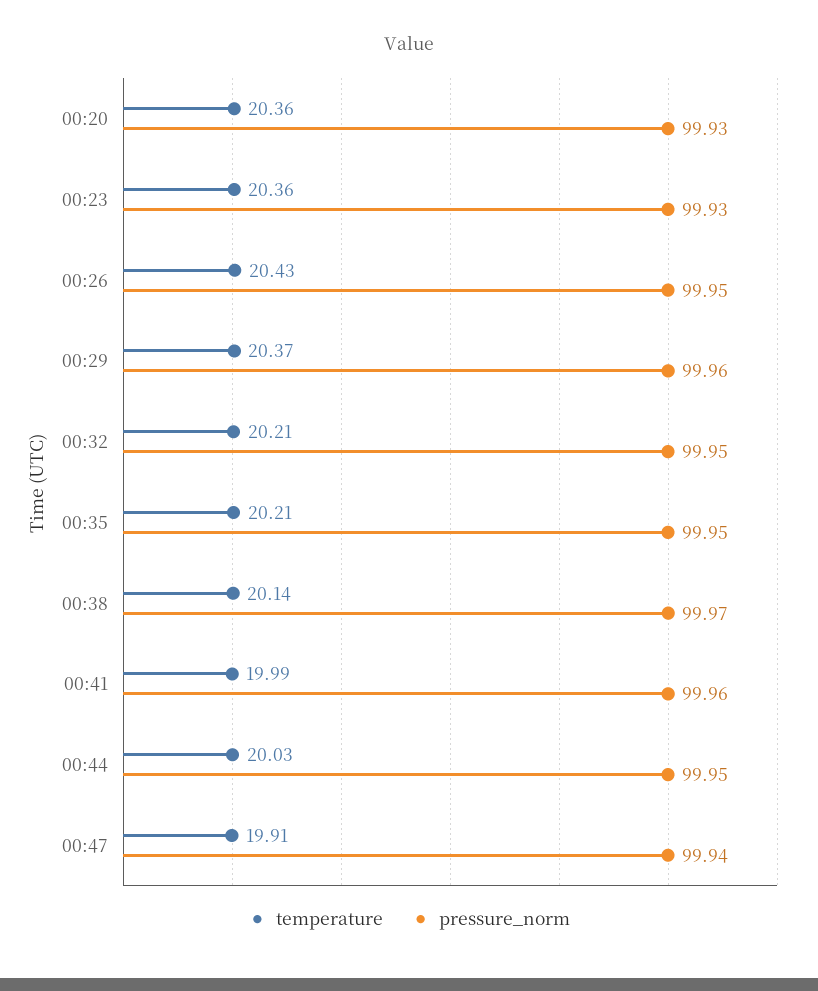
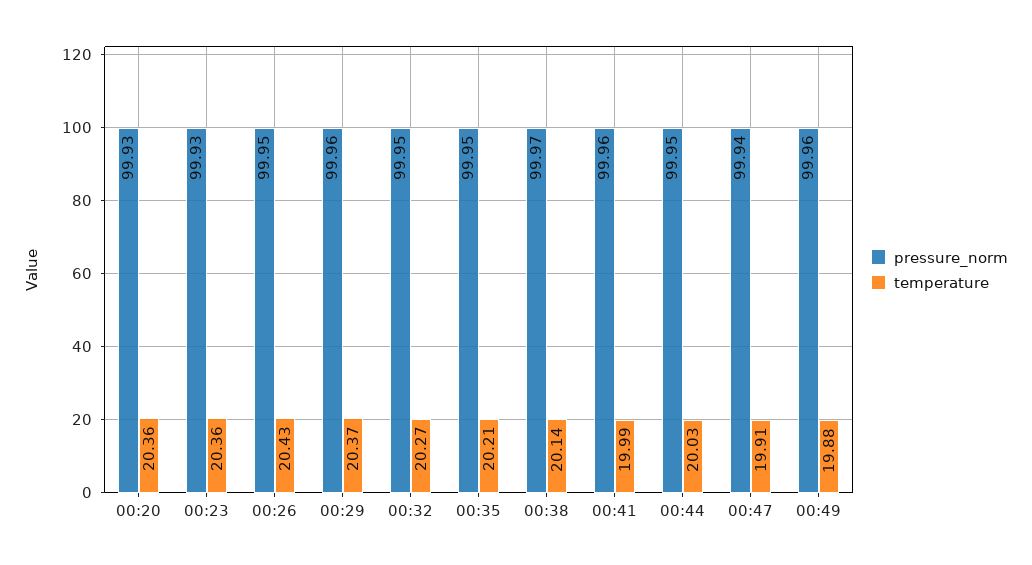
temperature, 00:32: 20.21 -> 20.27
pressure_norm, 00:49: none -> 99.96
temperature, 00:49: none -> 19.88

